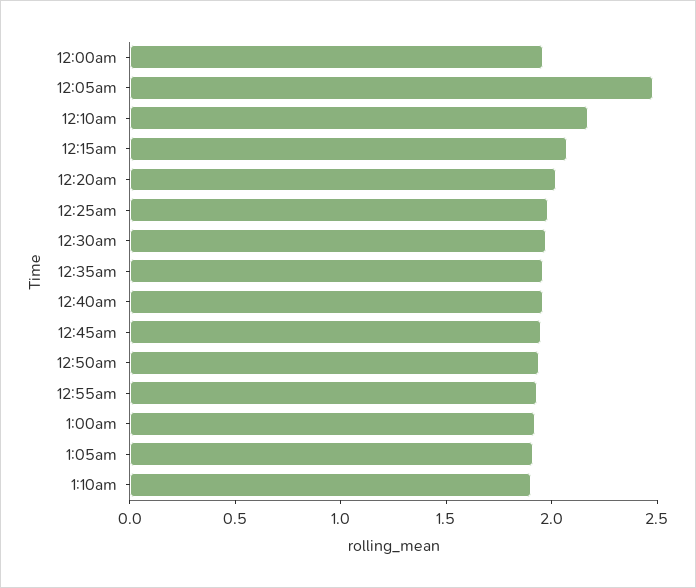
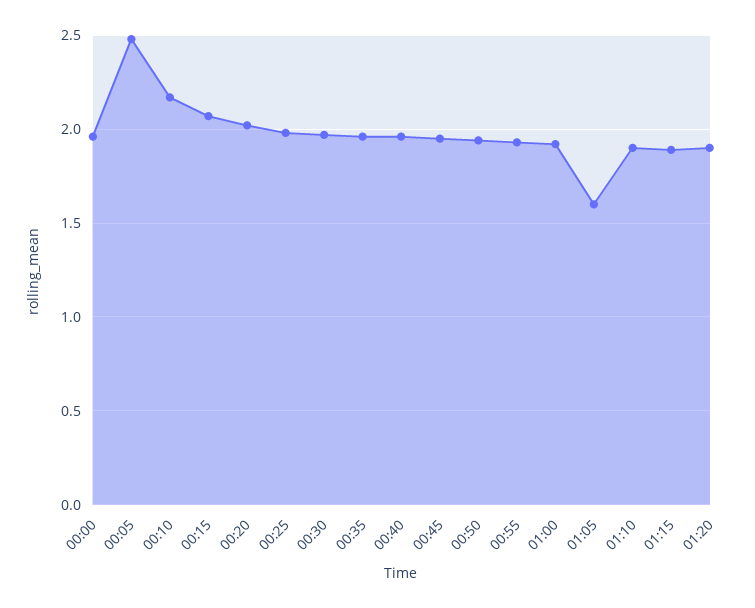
1:05am: 1.9 -> 1.6
01:15: none -> 1.9
01:20: none -> 1.9

